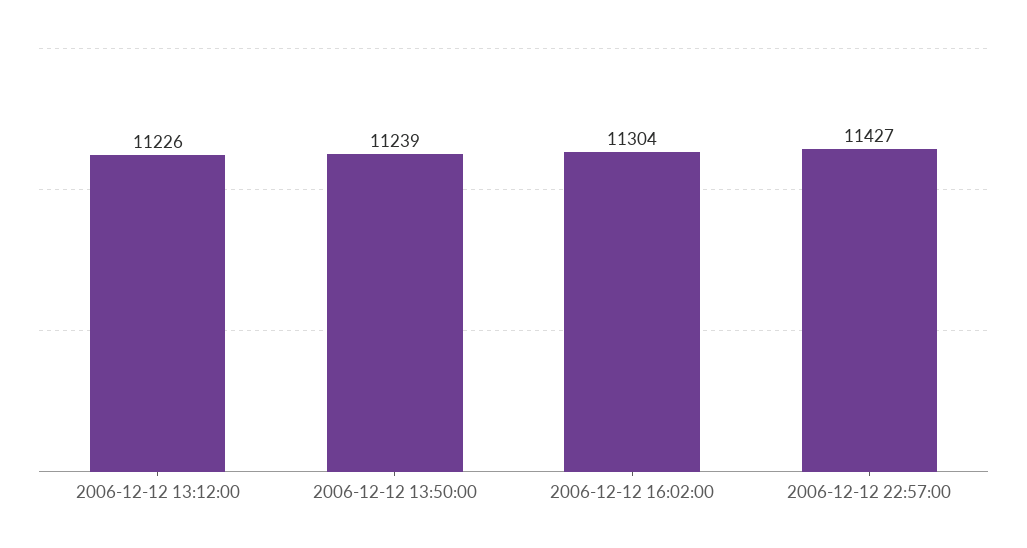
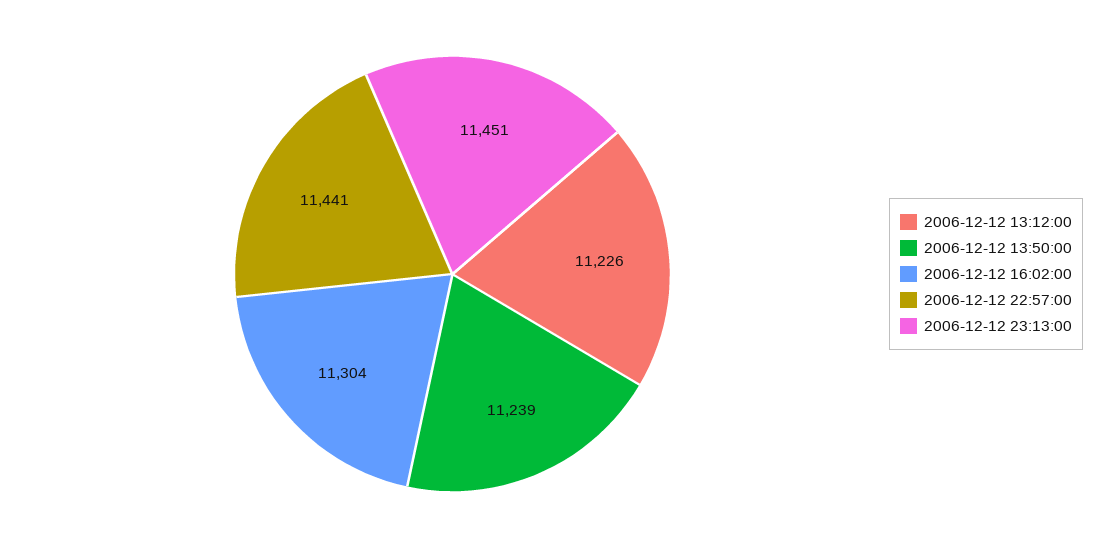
2006-12-12 22:57:00: 11427 -> 11441
2006-12-12 23:13:00: none -> 11451

